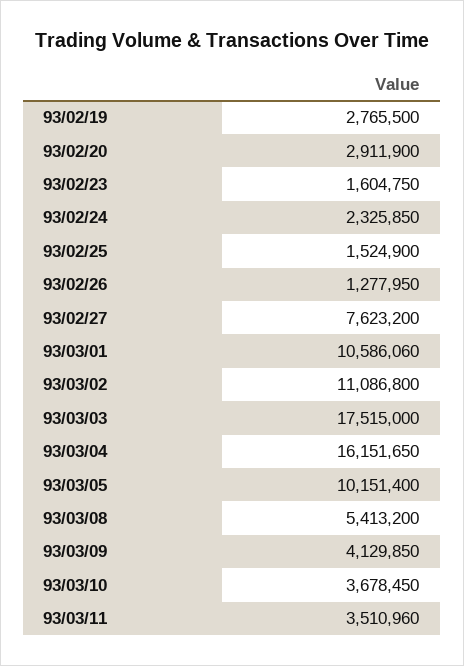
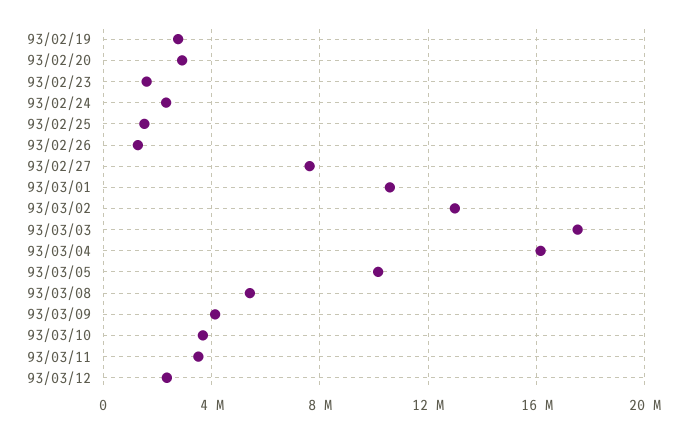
93/03/02: 11086800 -> 13000000
93/03/12: none -> 2500000

